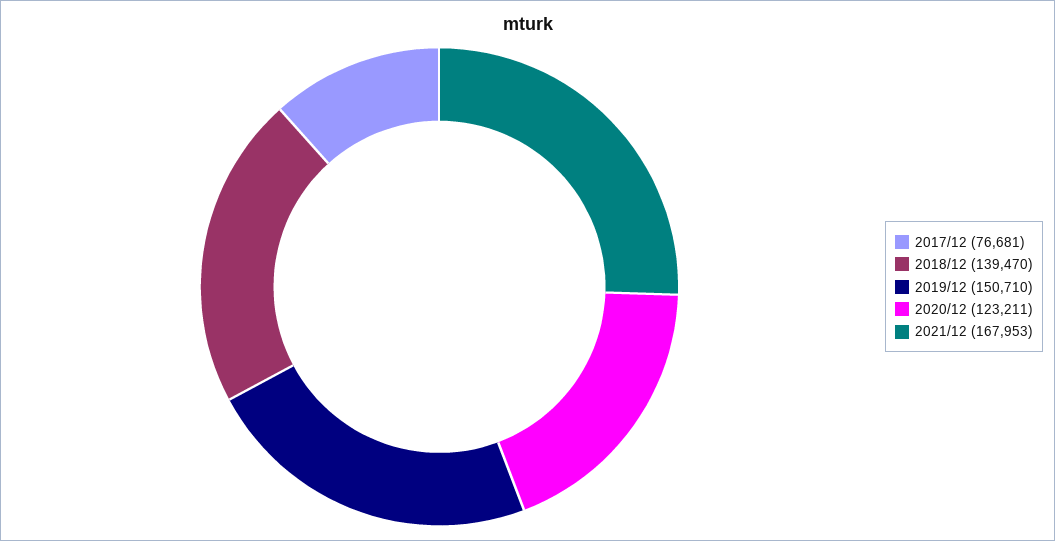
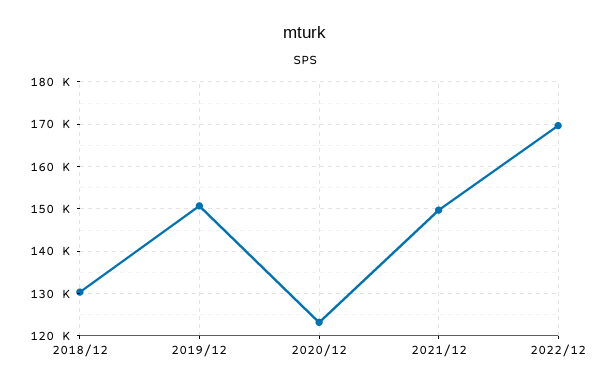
2017/12: 76681 -> none
2018/12: 139470 -> 130000
2021/12: 167953 -> 150000
2022/12: none -> 170000

